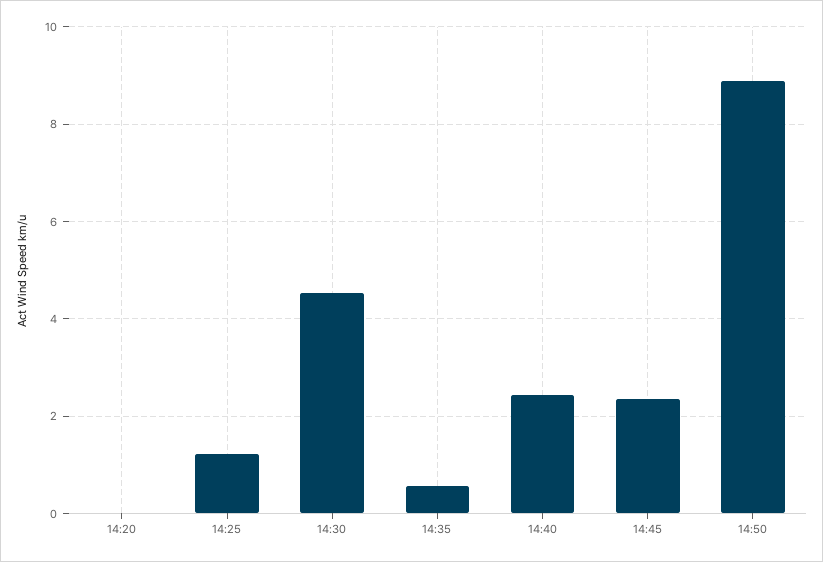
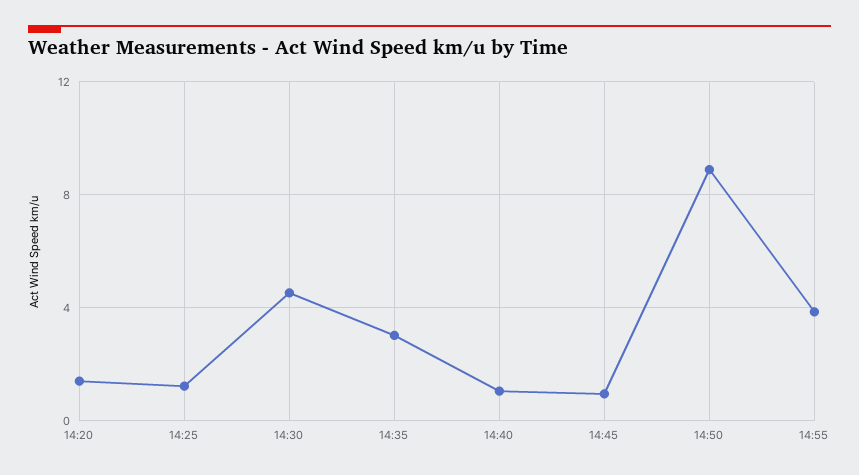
14:20: 0 -> 1.5
14:35: 0.6 -> 3
14:40: 2.4 -> 1
14:45: 2.4 -> 1
14:55: none -> 4

